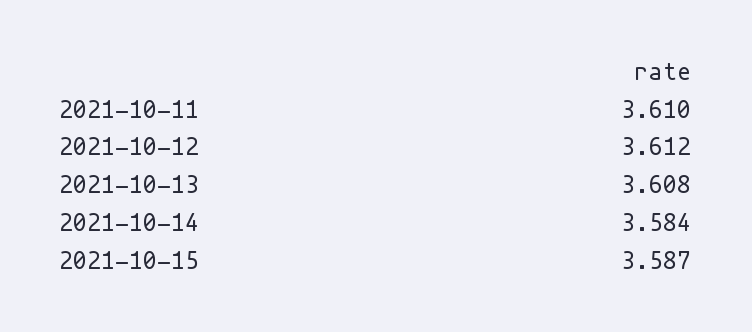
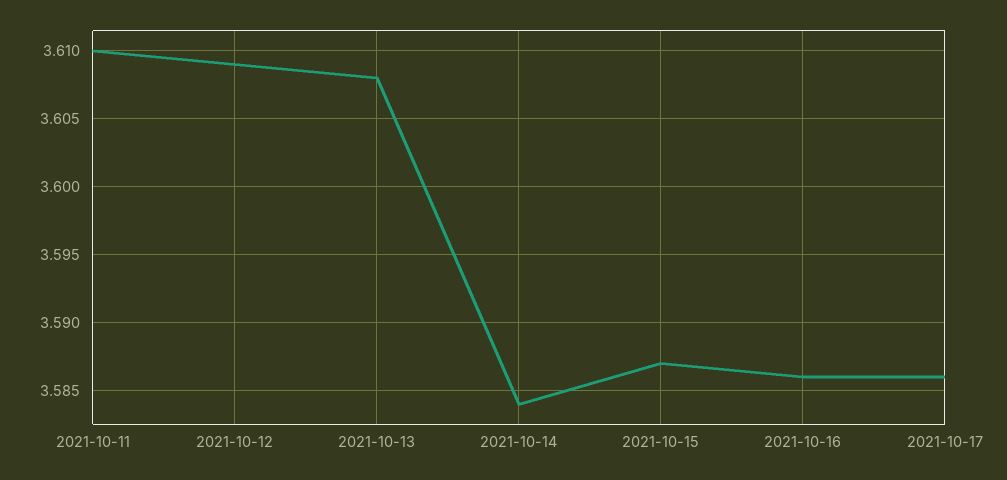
2021-10-12: 3.612 -> 3.609
2021-10-16: none -> 3.586
2021-10-17: none -> 3.586

